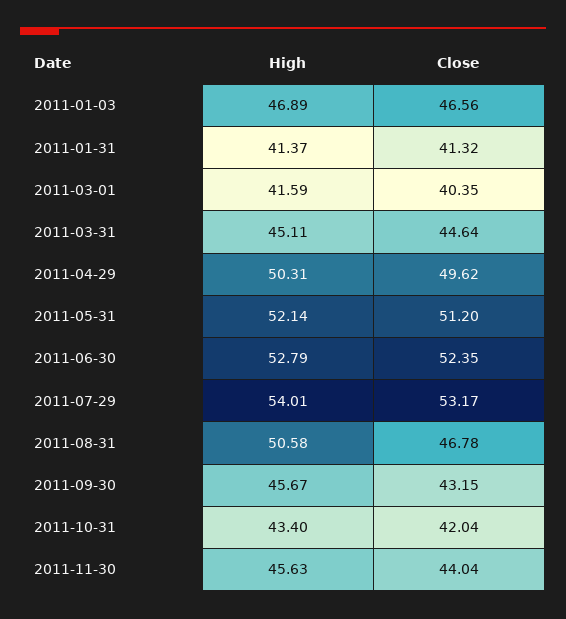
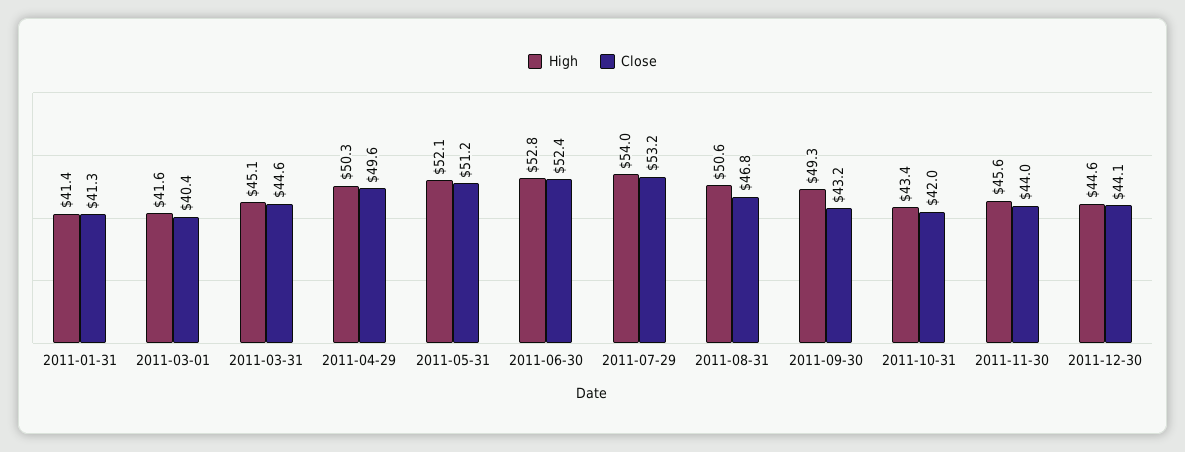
High, 2011-01-03: 46.89 -> none
Close, 2011-01-03: 46.56 -> none
High, 2011-09-30: 45.67 -> 49.3
High, 2011-12-30: none -> 44.6
Close, 2011-12-30: none -> 44.1

